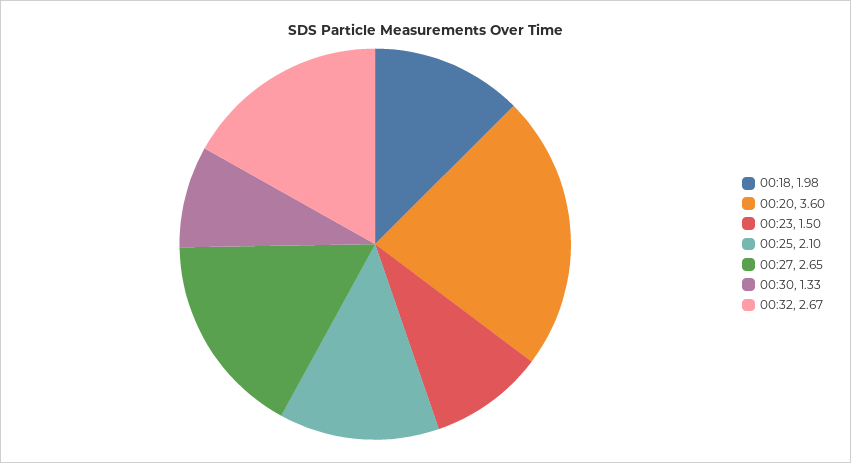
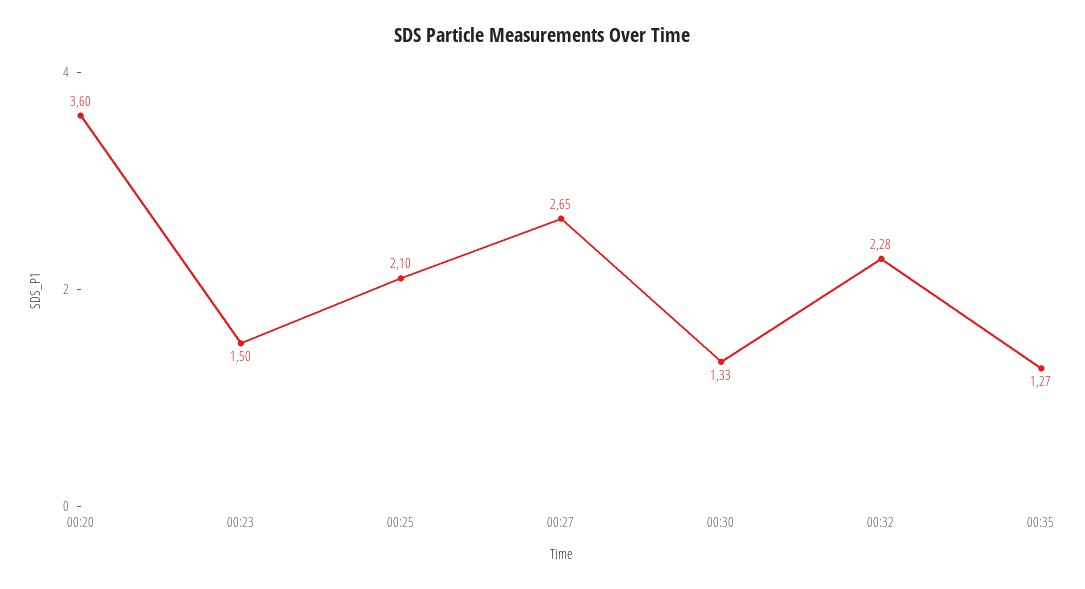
00:18: 1.98 -> none
00:32: 2.67 -> 2.28
00:35: none -> 1.27

